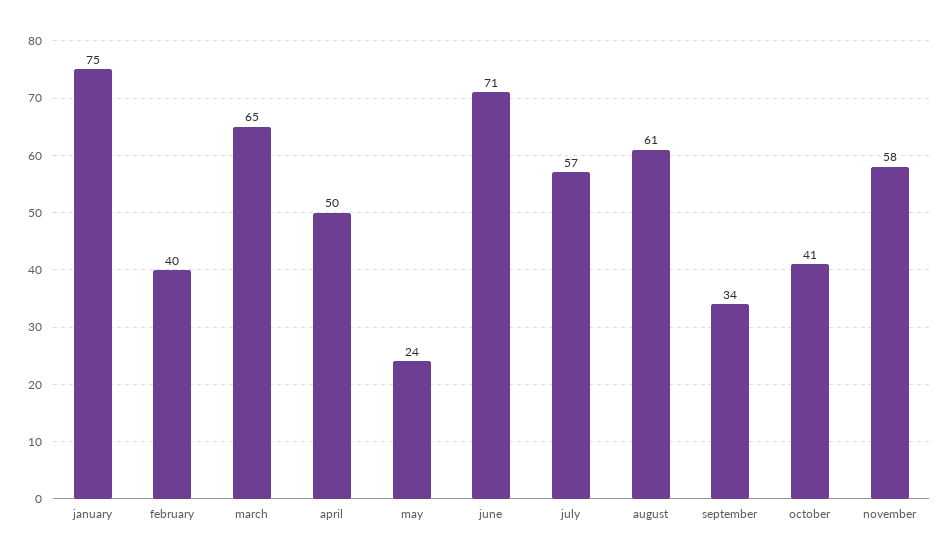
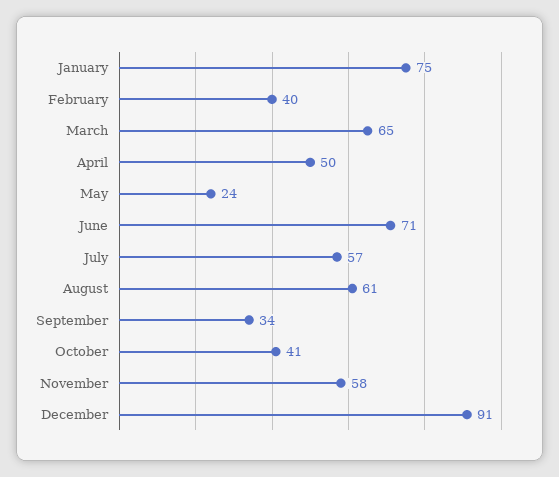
December: none -> 91

